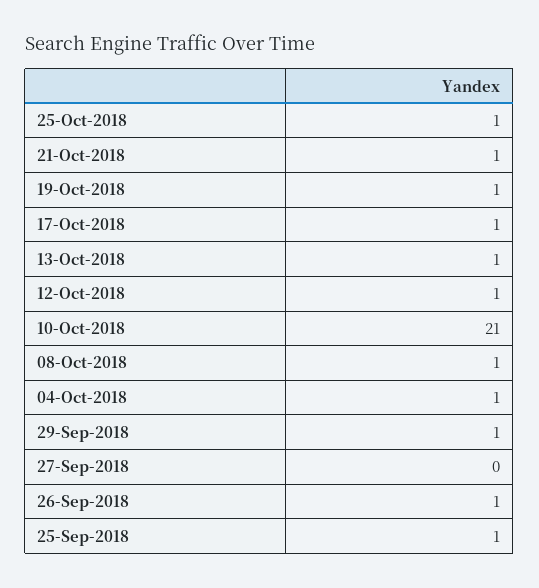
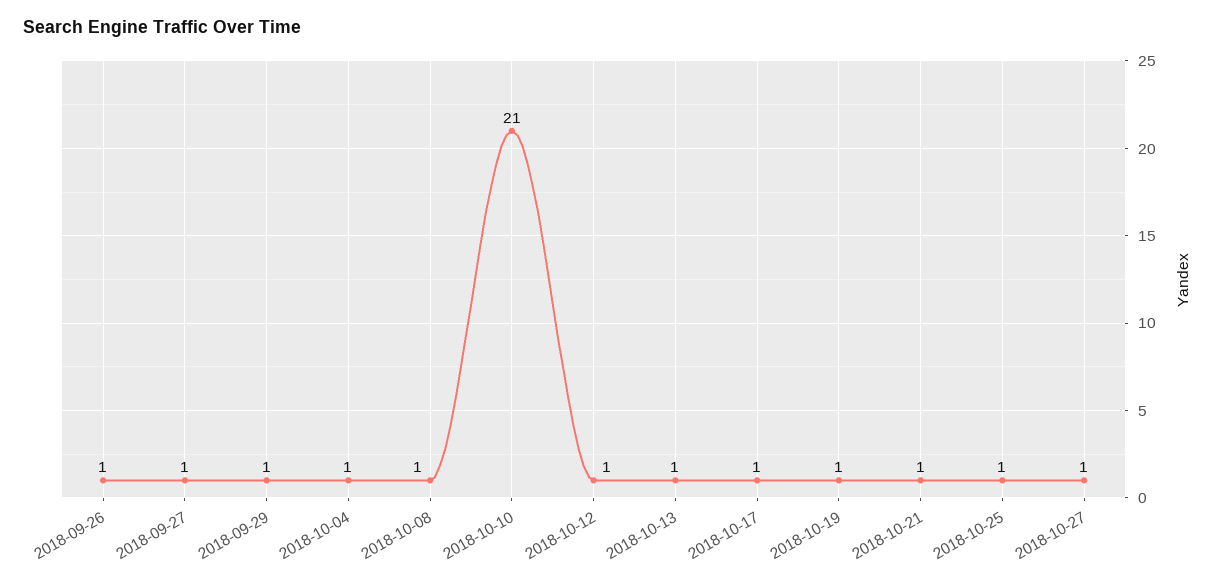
27-Sep-2018: 0 -> 1
25-Sep-2018: 1 -> none
2018-10-27: none -> 1

